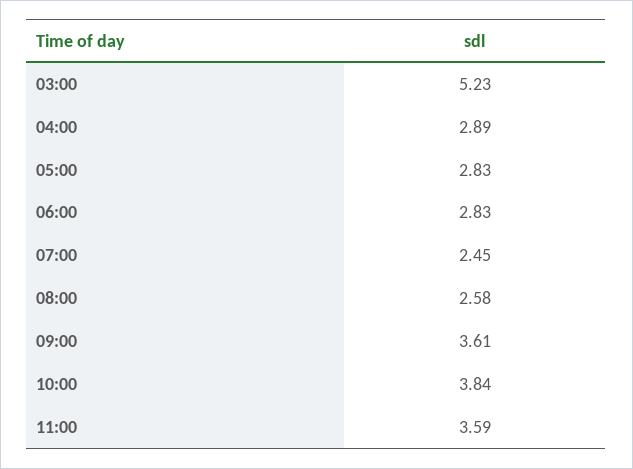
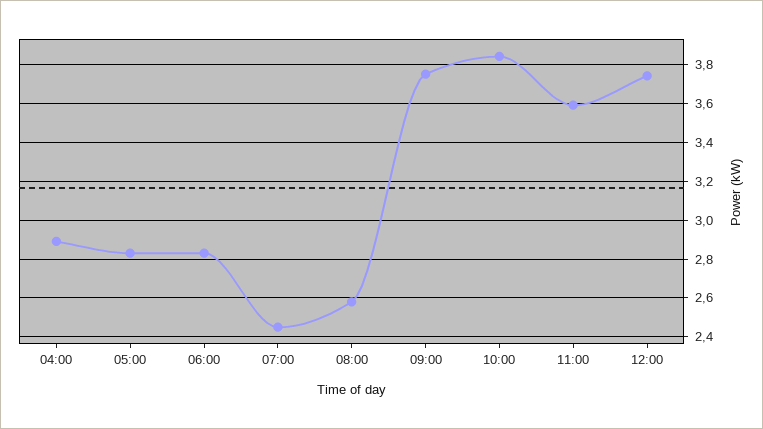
03:00: 5.23 -> none
09:00: 3.61 -> 3.75
12:00: none -> 3.75

